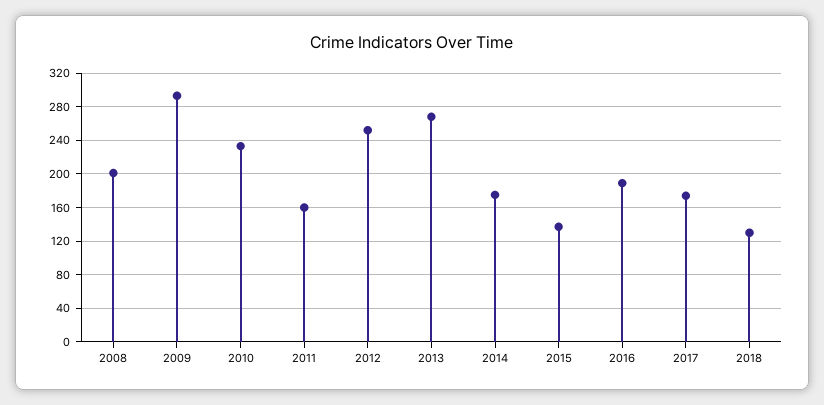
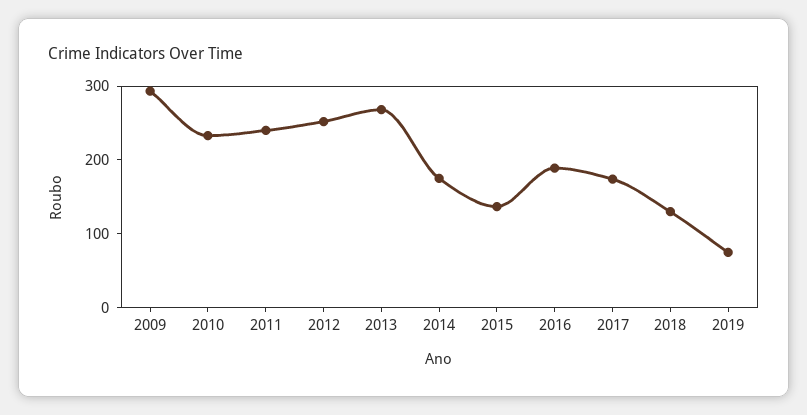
2008: 200 -> none
2011: 160 -> 240
2019: none -> 80

